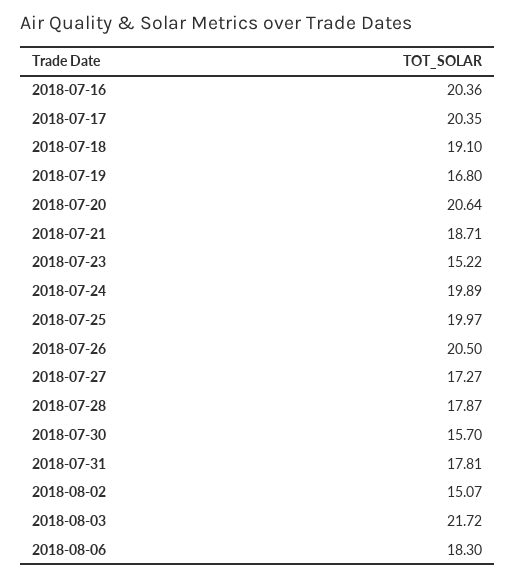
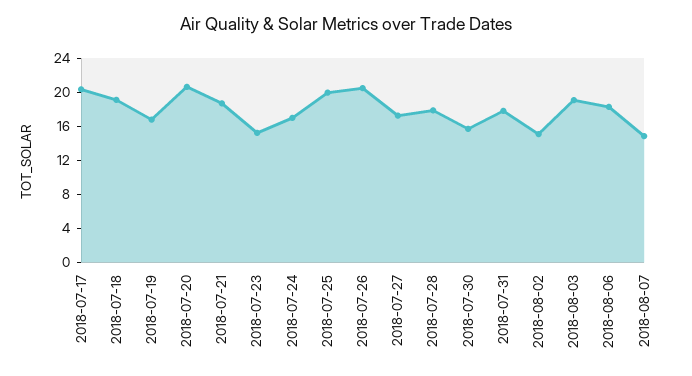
2018-07-16: 20.36 -> none
2018-07-24: 19.89 -> 17
2018-08-03: 21.72 -> 19
2018-08-07: none -> 15

